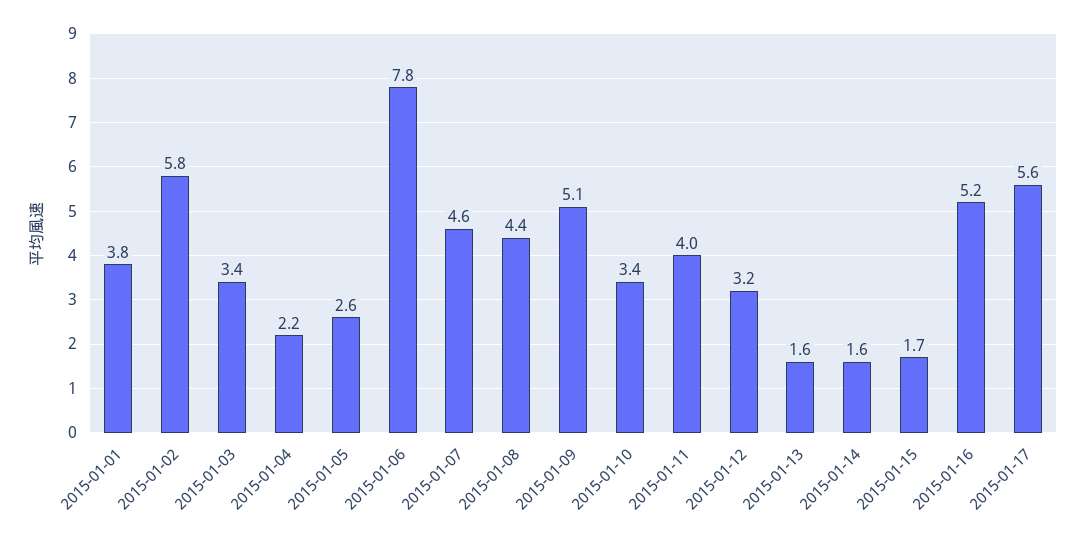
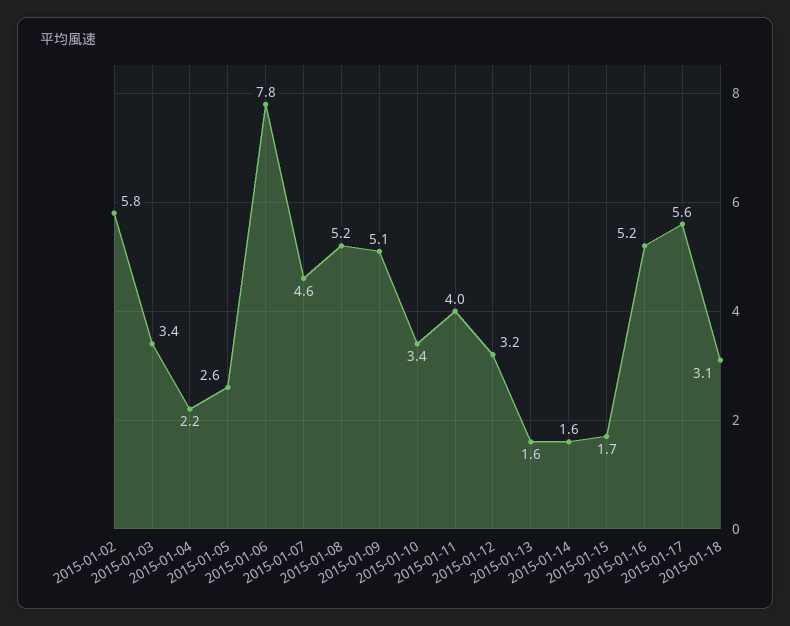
2015-01-01: 3.8 -> none
2015-01-08: 4.4 -> 5.2
2015-01-18: none -> 3.1

